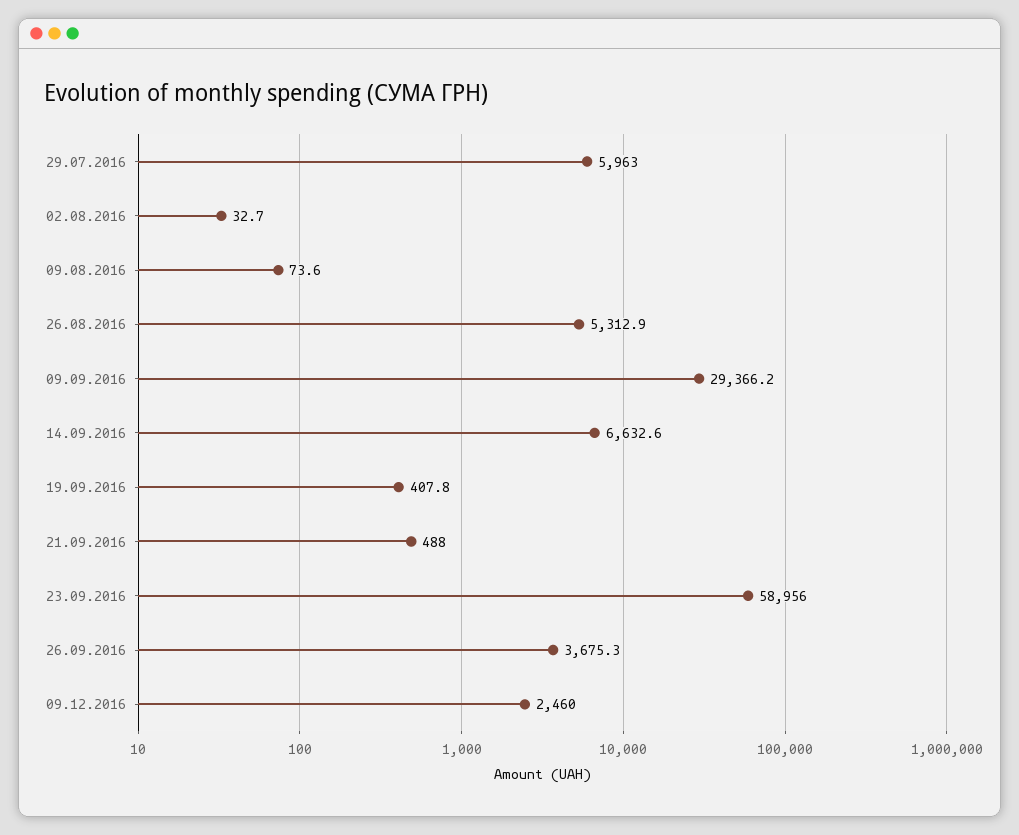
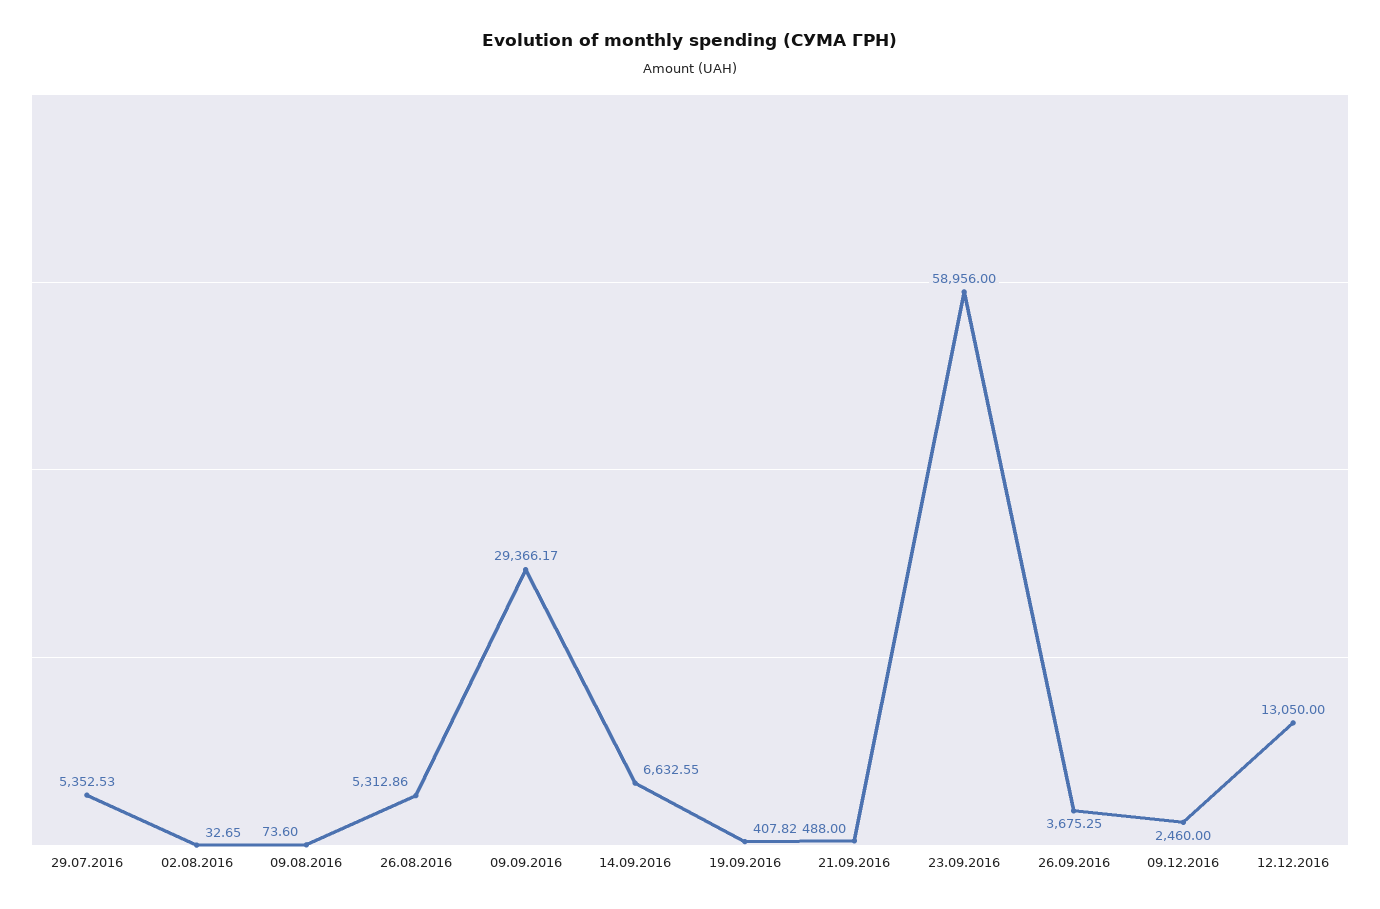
29.07.2016: 5963 -> 5352.53
12.12.2016: none -> 13050

